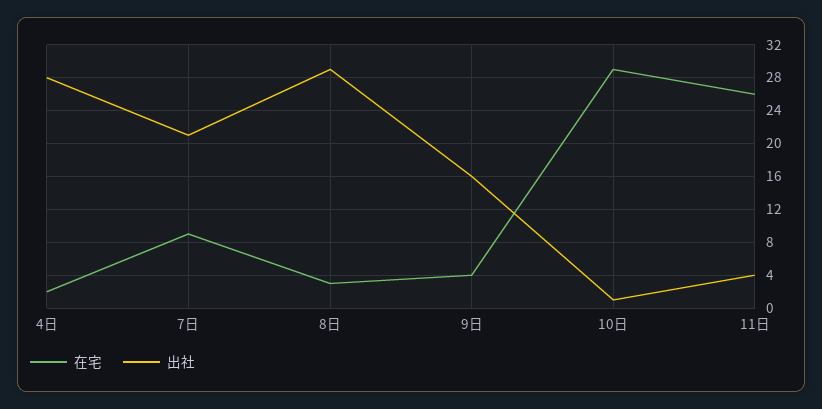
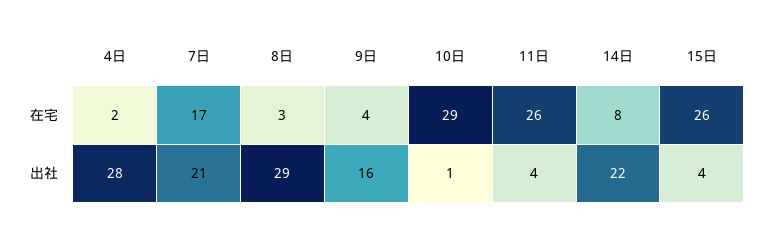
在宅, 7日: 9 -> 17
在宅, 14日: none -> 8
在宅, 15日: none -> 26
出社, 14日: none -> 22
出社, 15日: none -> 4

